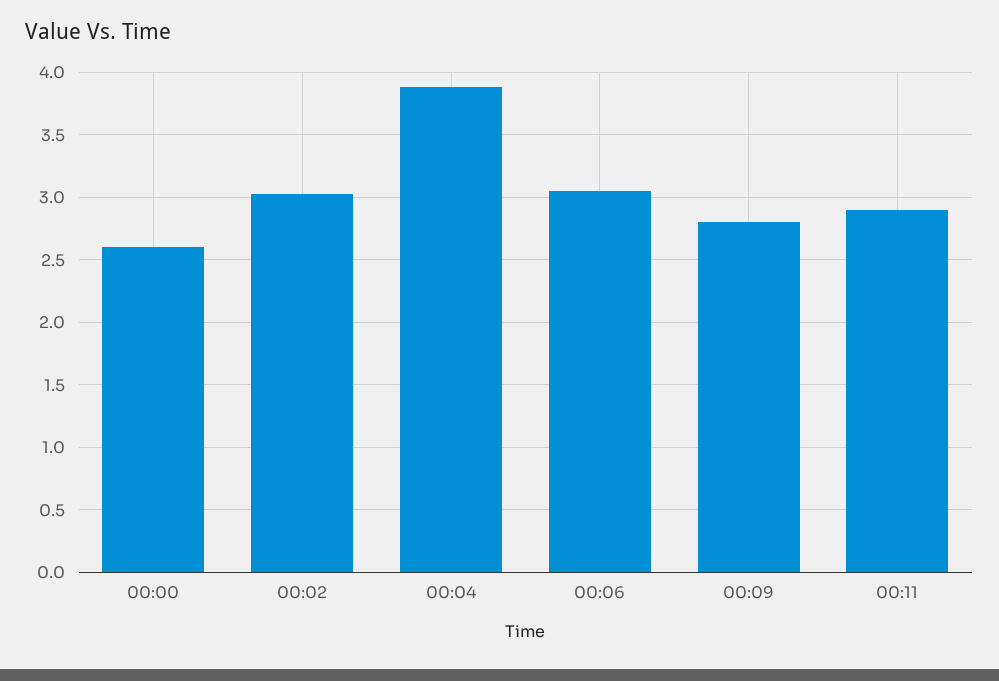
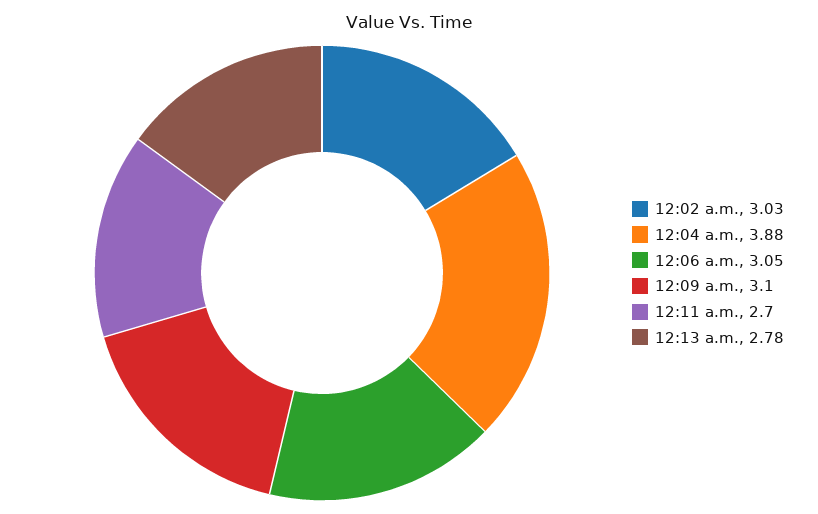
00:00: 2.6 -> none
00:09: 2.8 -> 3.1
00:11: 2.9 -> 2.7
12:13 a.m.: none -> 2.78

